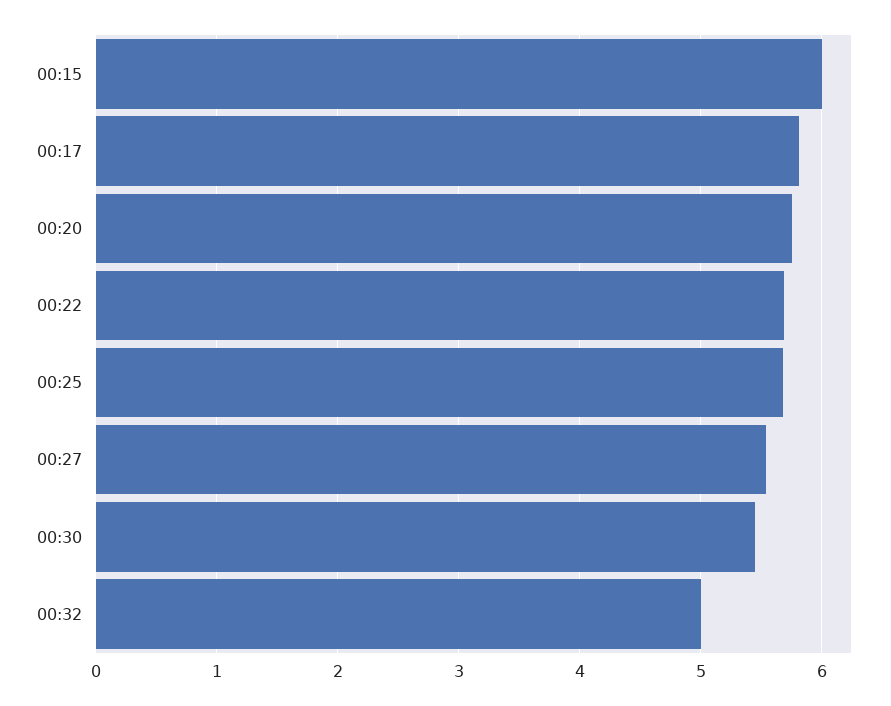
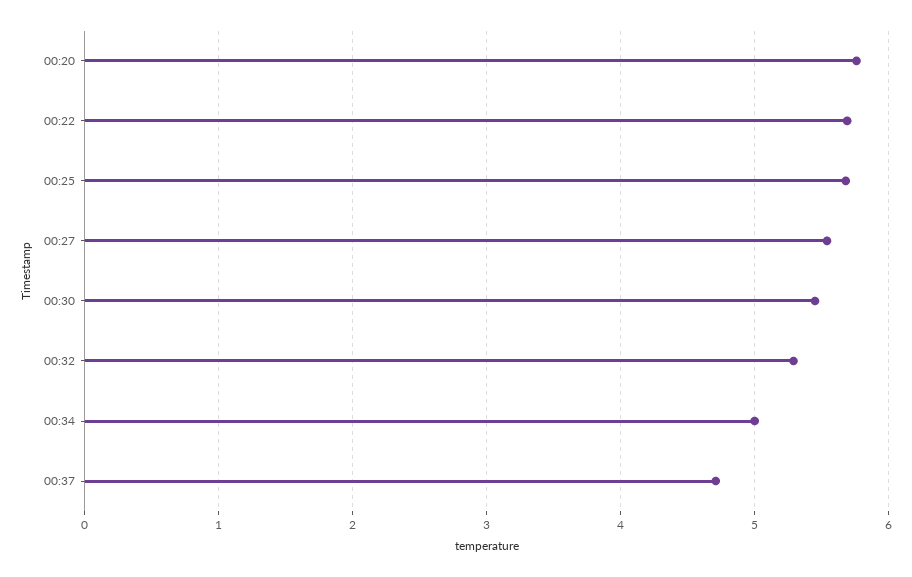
00:15: 6 -> none
00:17: 5.8 -> none
00:32: 5 -> 5.3
00:34: none -> 5
00:37: none -> 4.7

